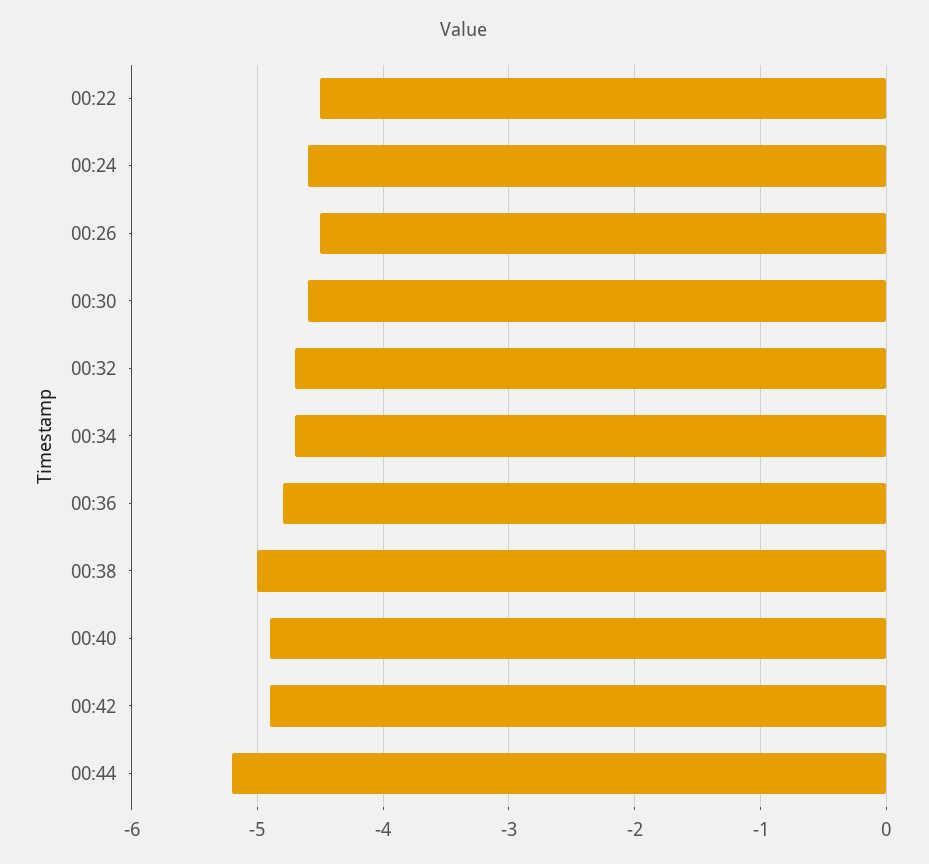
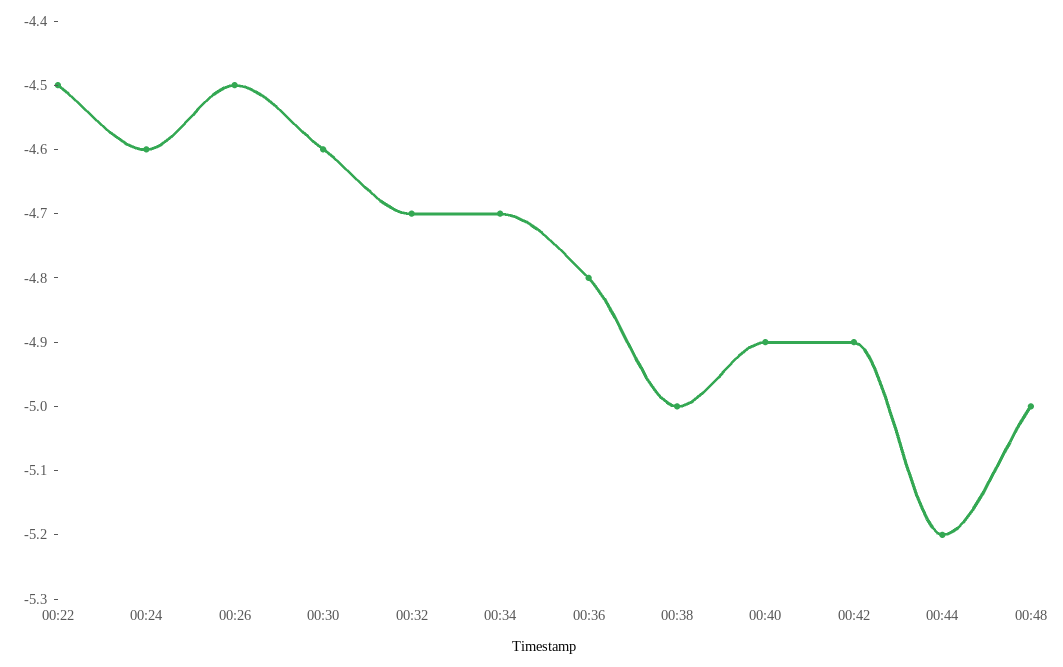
00:48: none -> -5

